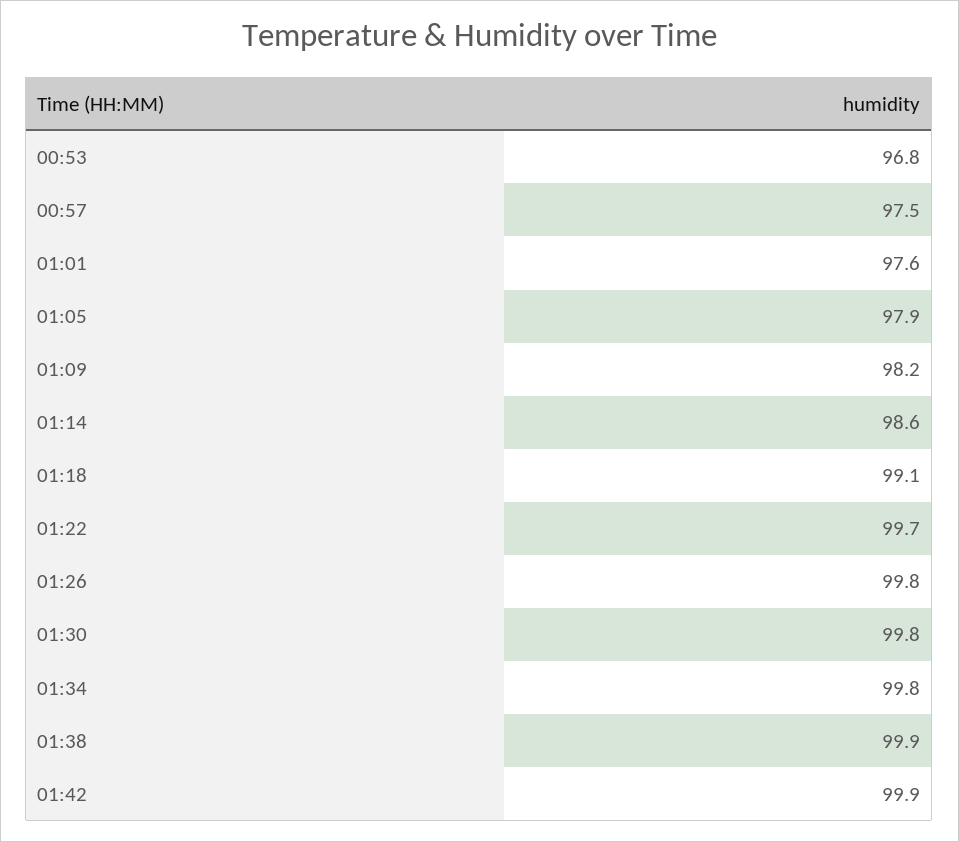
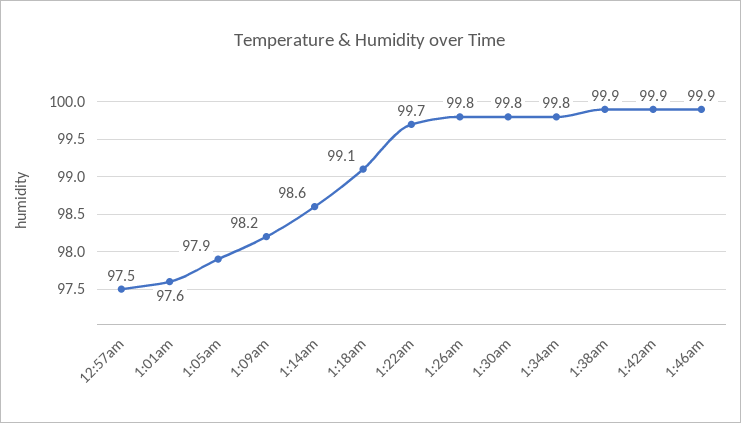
00:53: 96.8 -> none
1:46am: none -> 99.9

